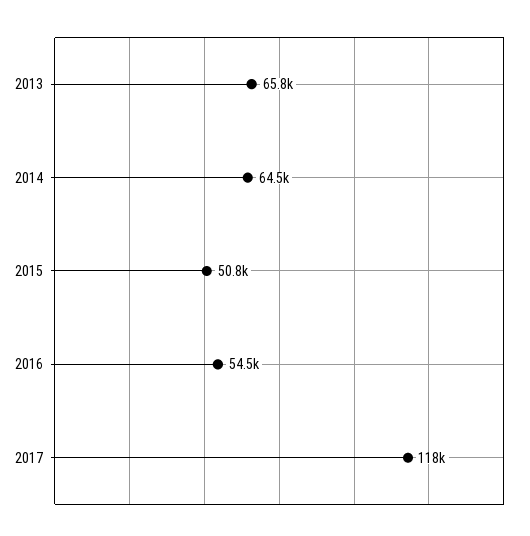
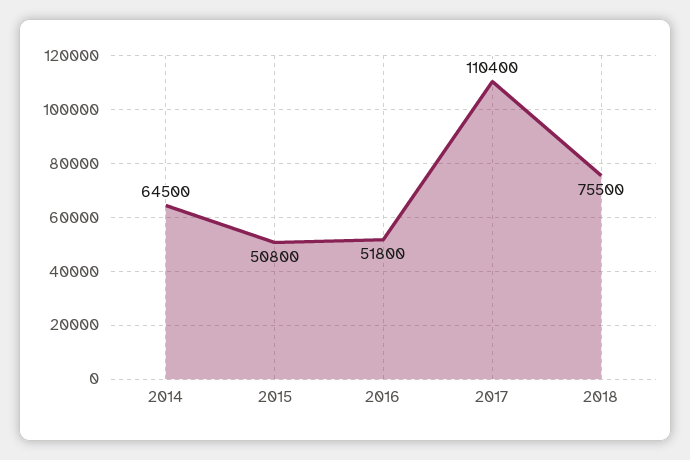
2013: 65800 -> none
2016: 54500 -> 51800
2017: 118000 -> 110400
2018: none -> 75500

